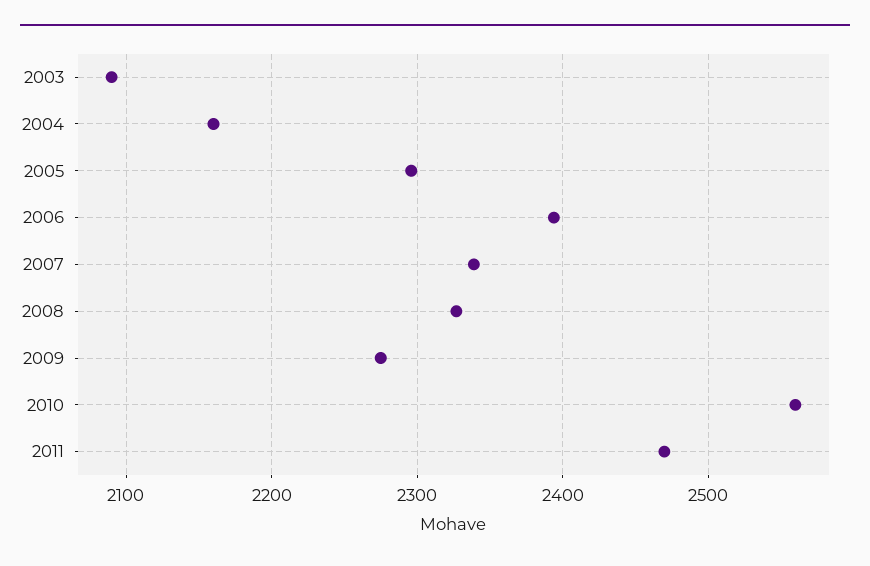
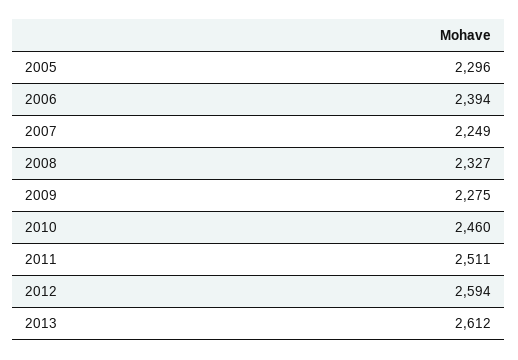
2003: 2090 -> none
2004: 2160 -> none
2007: 2340 -> 2249
2010: 2560 -> 2460
2011: 2470 -> 2511
2012: none -> 2594
2013: none -> 2612

